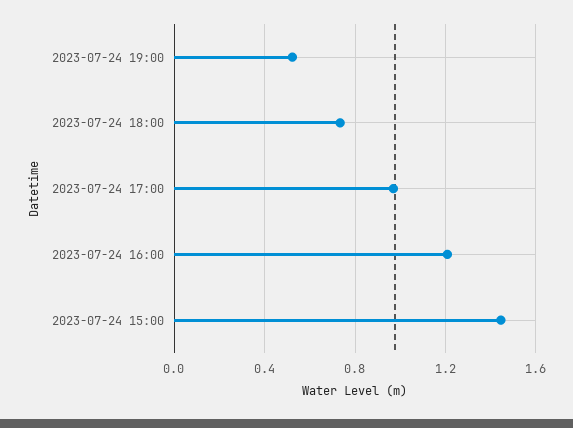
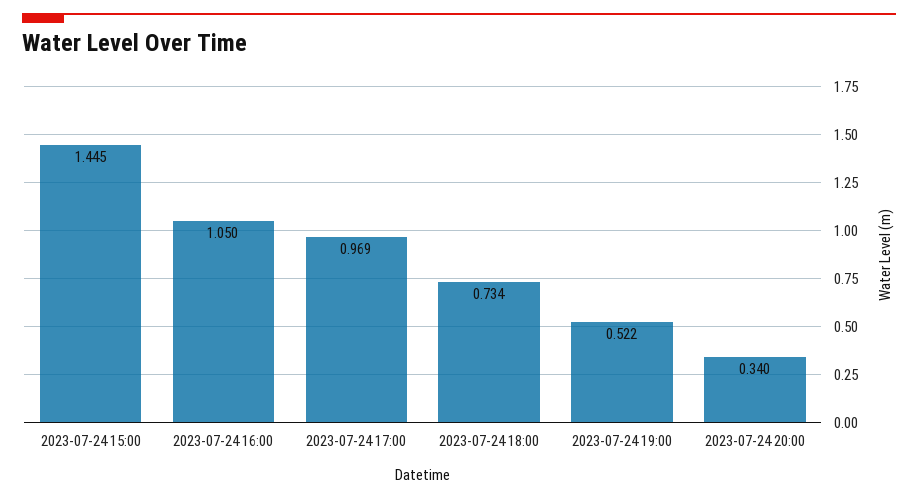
2023-07-24 16:00: 1.2 -> 1.05
2023-07-24 20:00: none -> 0.34

